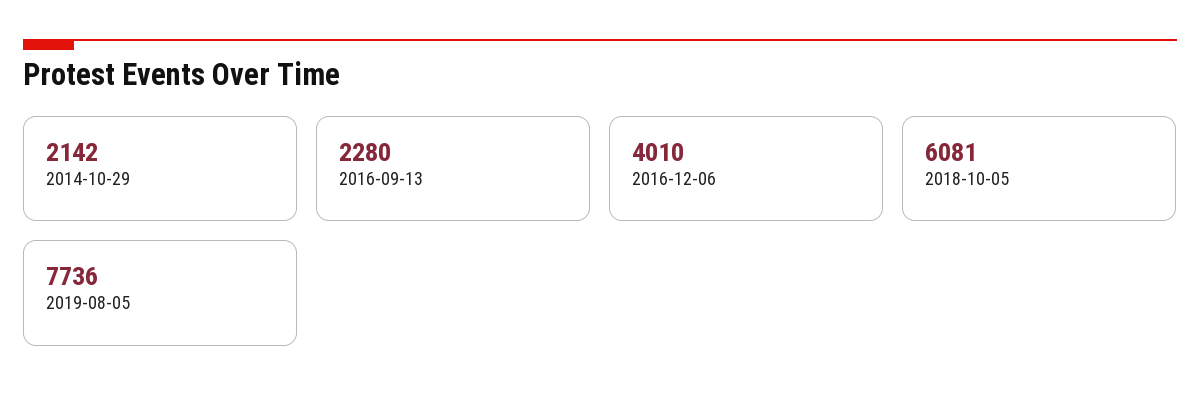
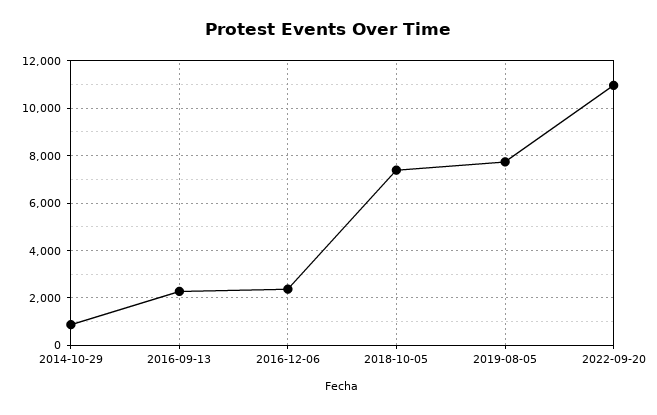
2014-10-29: 2142 -> 1000
2016-12-06: 4010 -> 2500
2018-10-05: 6081 -> 7500
2022-09-20: none -> 11000

